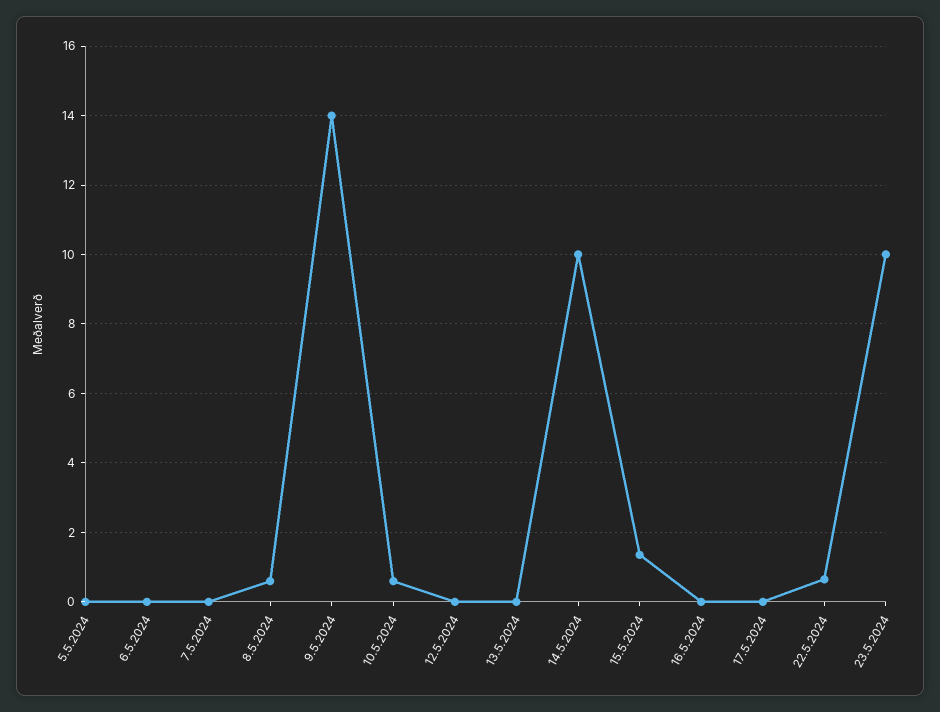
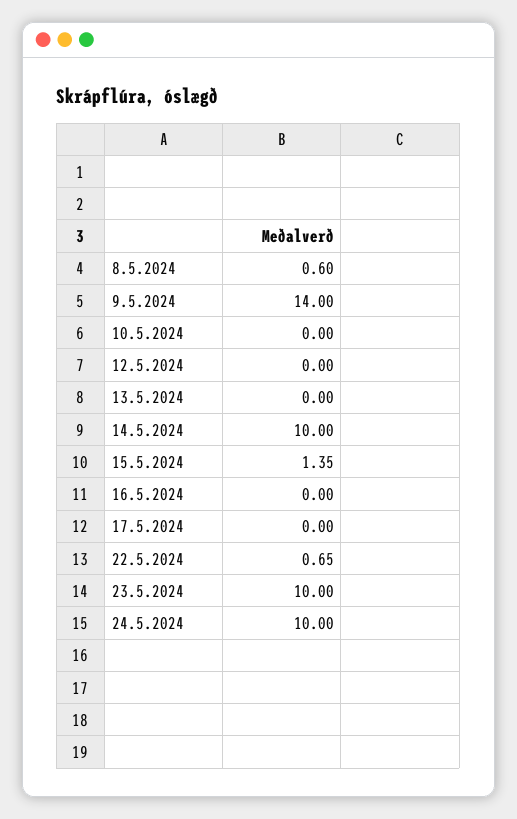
5.5.2024: 0 -> none
6.5.2024: 0 -> none
7.5.2024: 0 -> none
10.5.2024: 0.6 -> 0
24.5.2024: none -> 10

